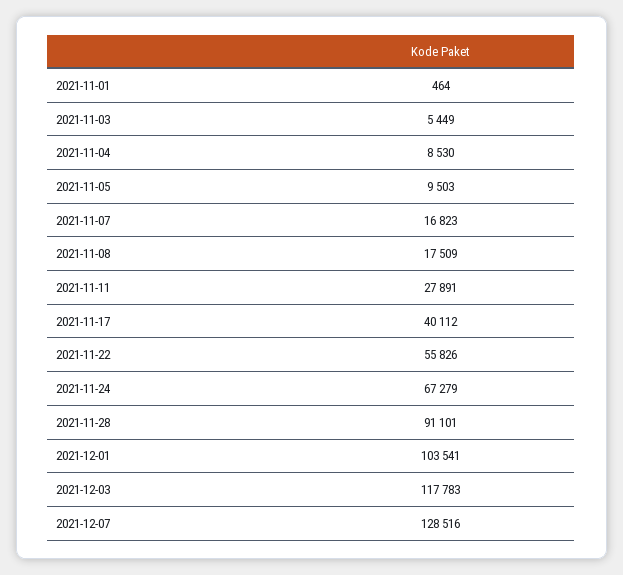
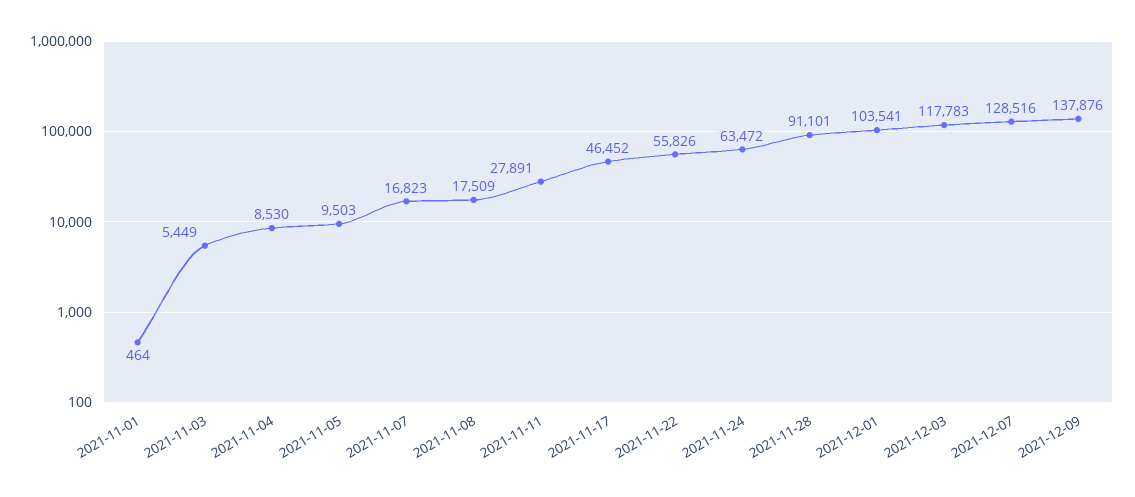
2021-11-17: 40112 -> 46452
2021-11-24: 67279 -> 63472
2021-12-09: none -> 137876

